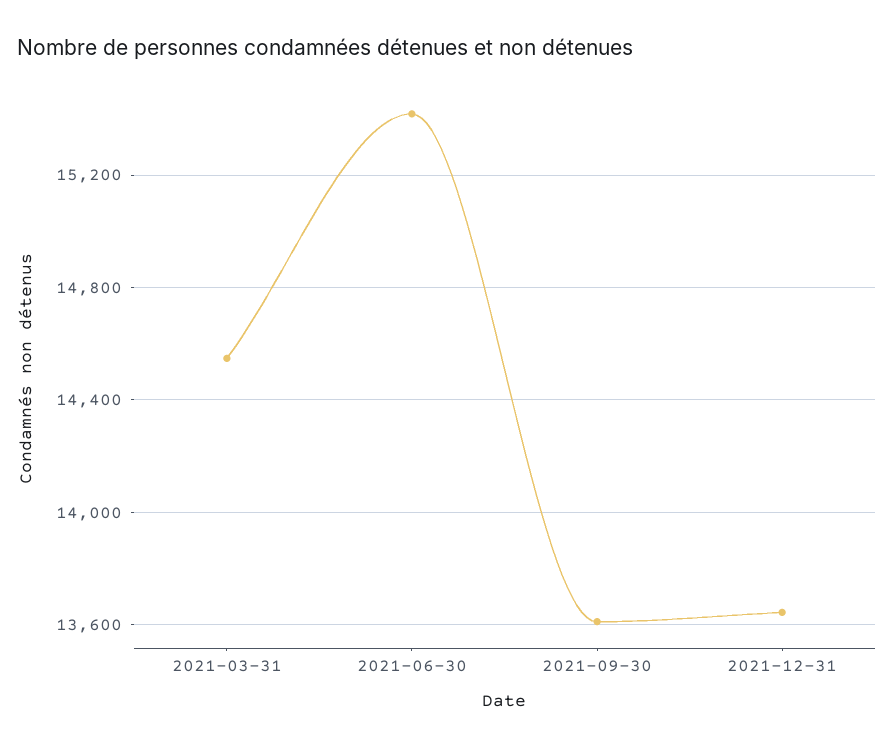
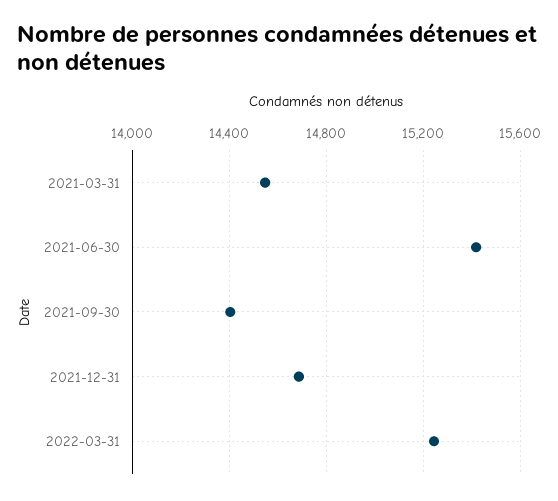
2021-09-30: 13600 -> 14400
2021-12-31: 13650 -> 14700
2022-03-31: none -> 15250

